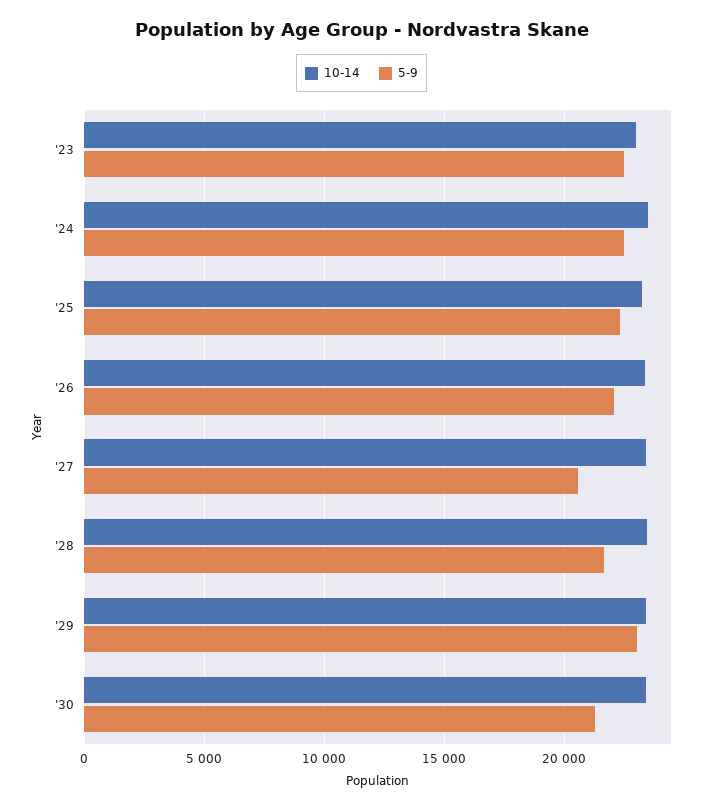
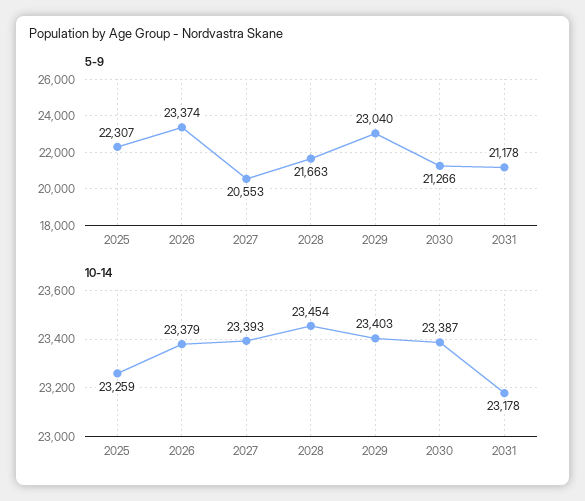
10-14, '23: 23000 -> none
5-9, '23: 22500 -> none
10-14, '24: 23500 -> none
5-9, '24: 22500 -> none
5-9, '26: 22000 -> 23374
5-9, 2031: none -> 21178
10-14, 2031: none -> 23178

